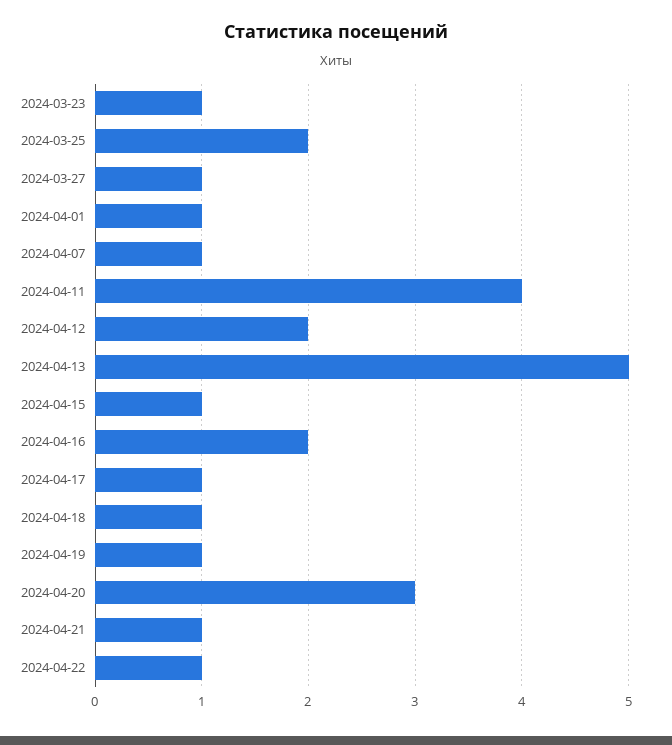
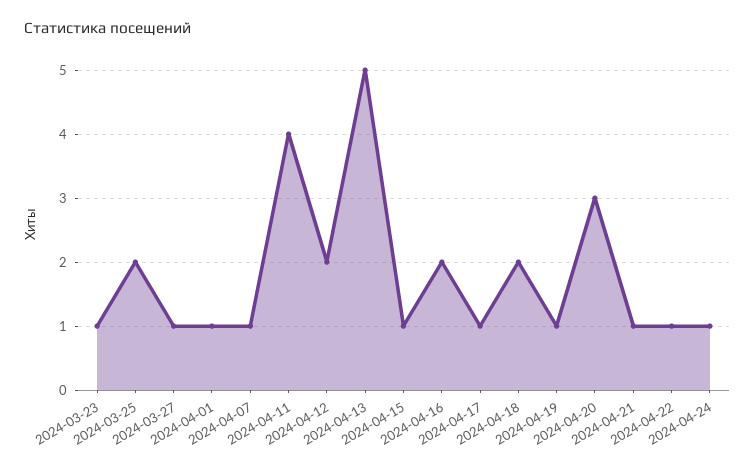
2024-04-18: 1 -> 2
2024-04-24: none -> 1

